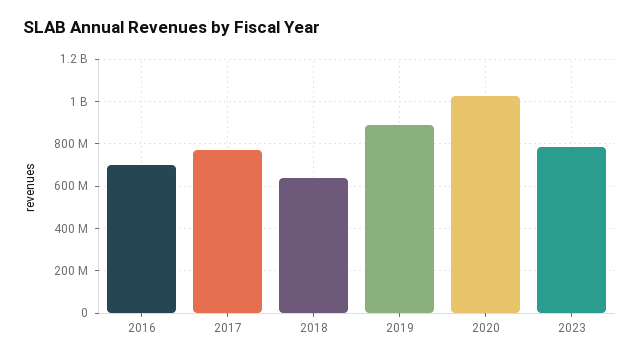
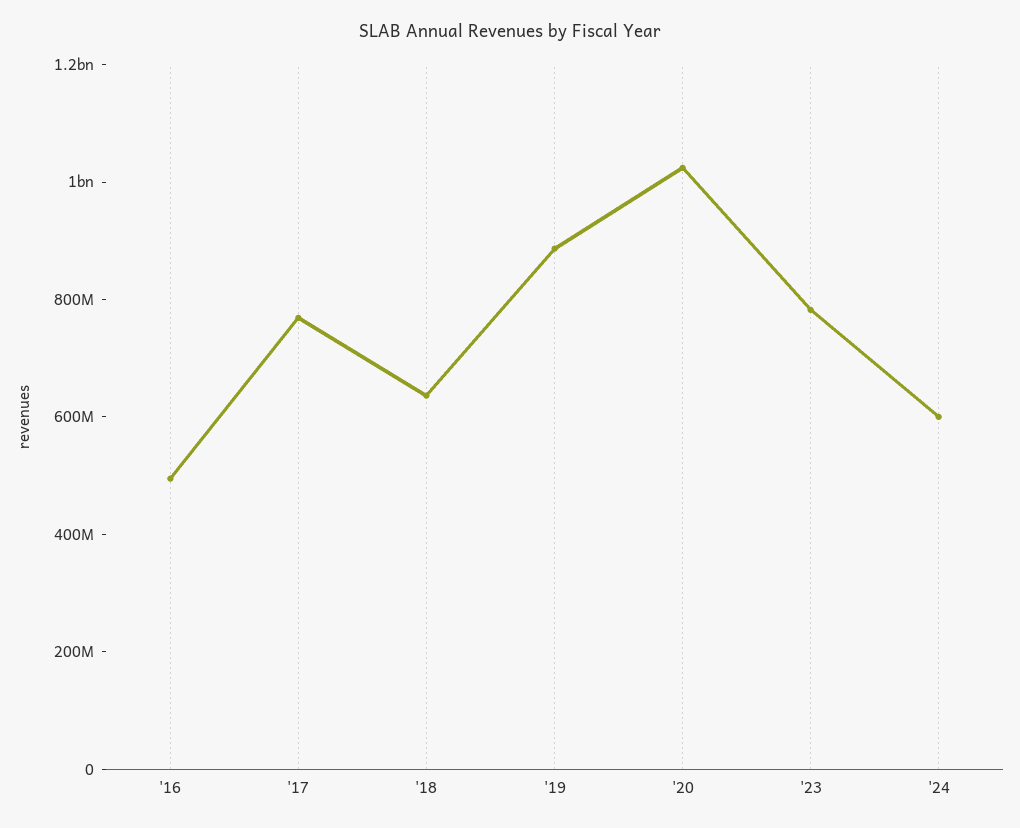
2016: 700000000 -> 500000000
'24: none -> 600000000

